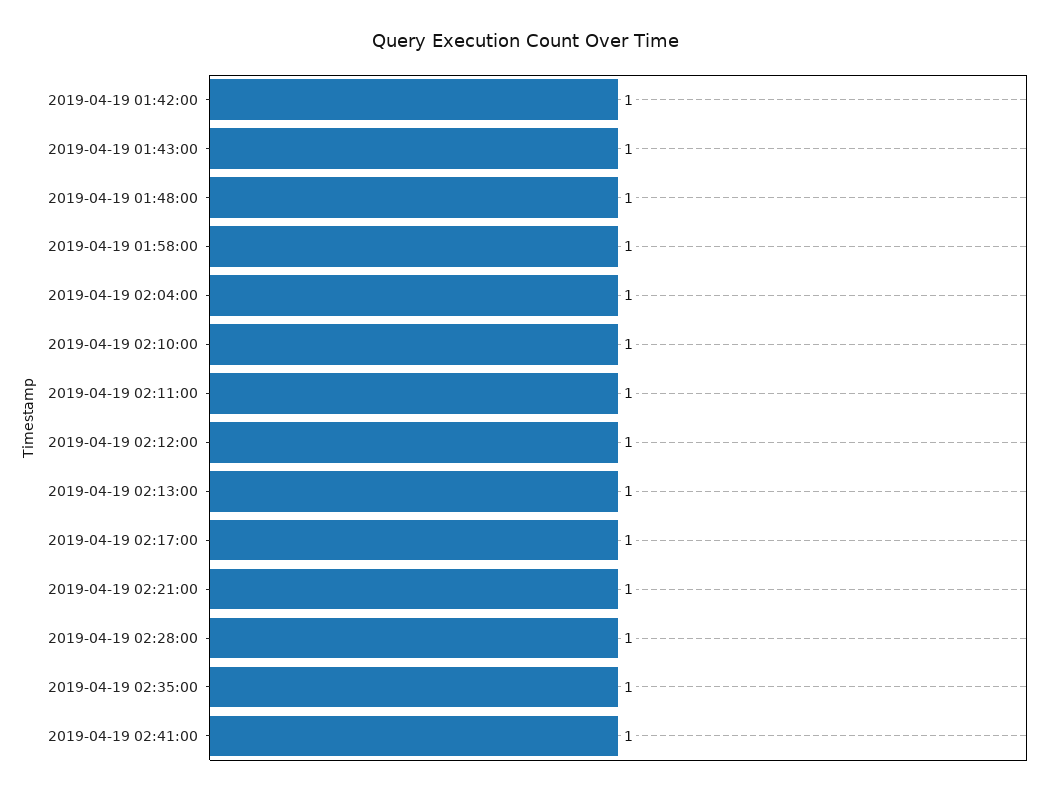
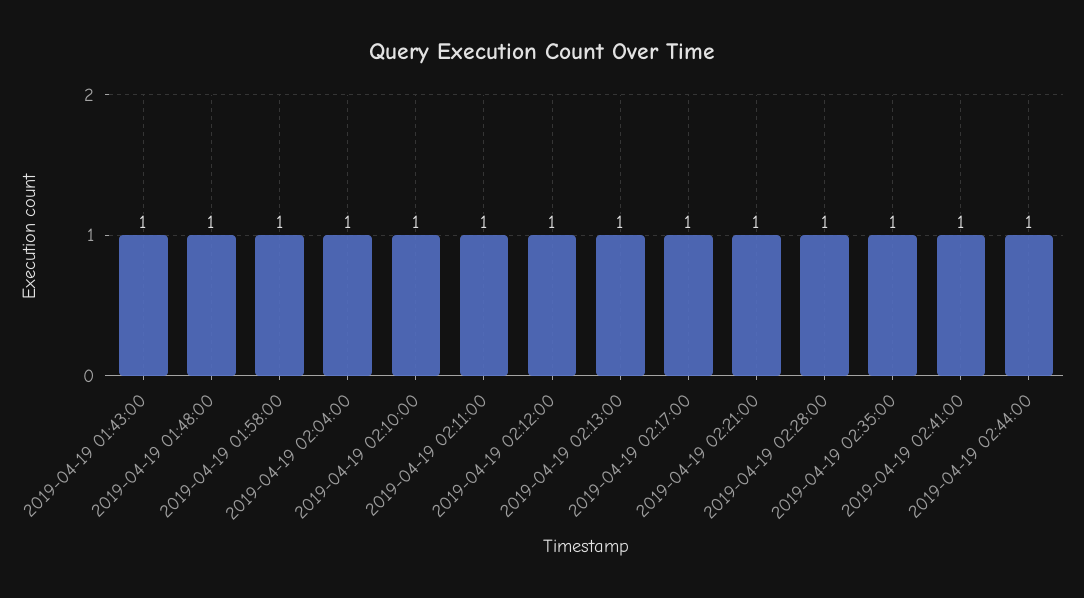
2019-04-19 01:42:00: 1 -> none
2019-04-19 02:44:00: none -> 1

